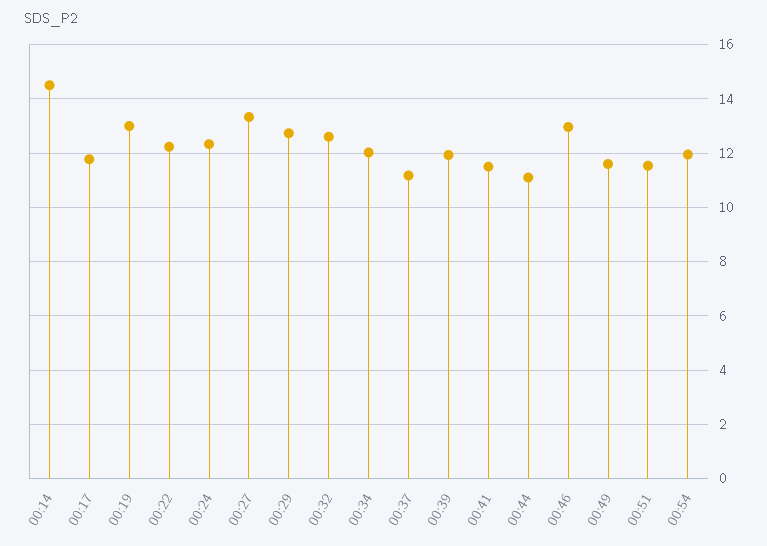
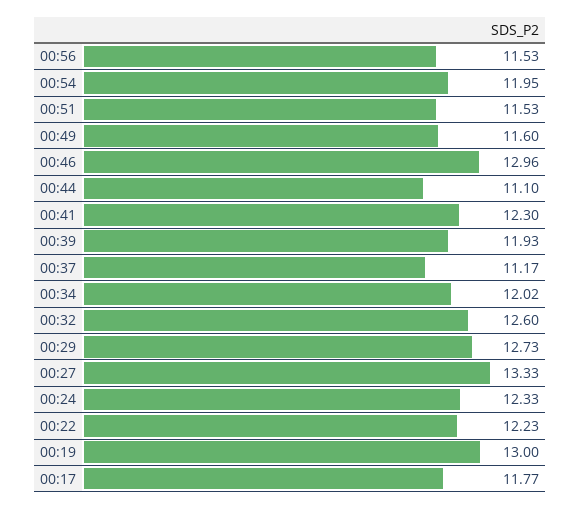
00:14: 14.5 -> none
00:41: 11.5 -> 12.3
00:56: none -> 11.53

